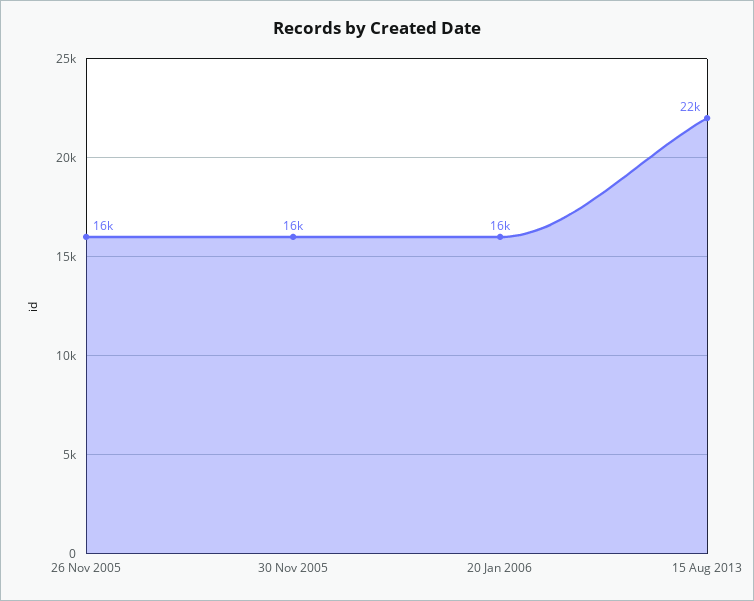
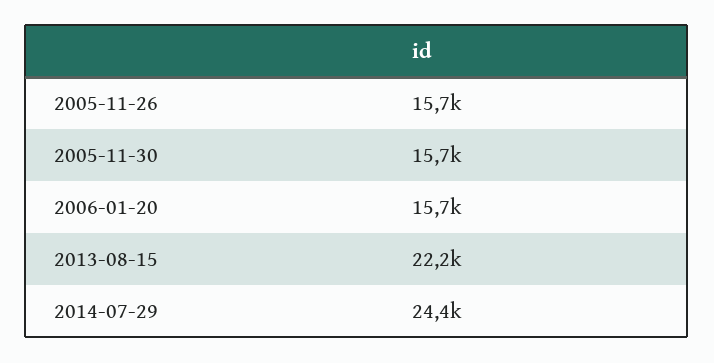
2014-07-29: none -> 24400

